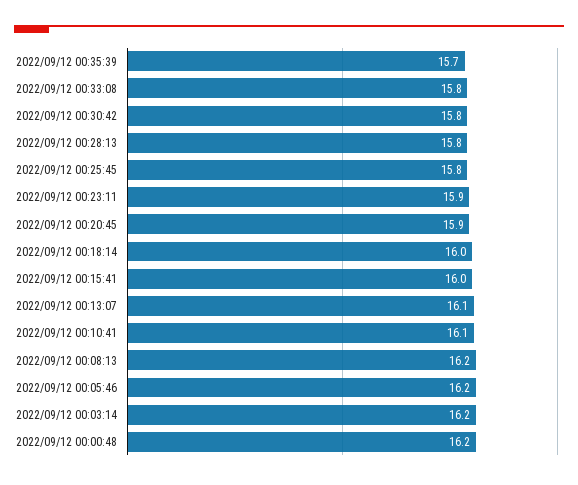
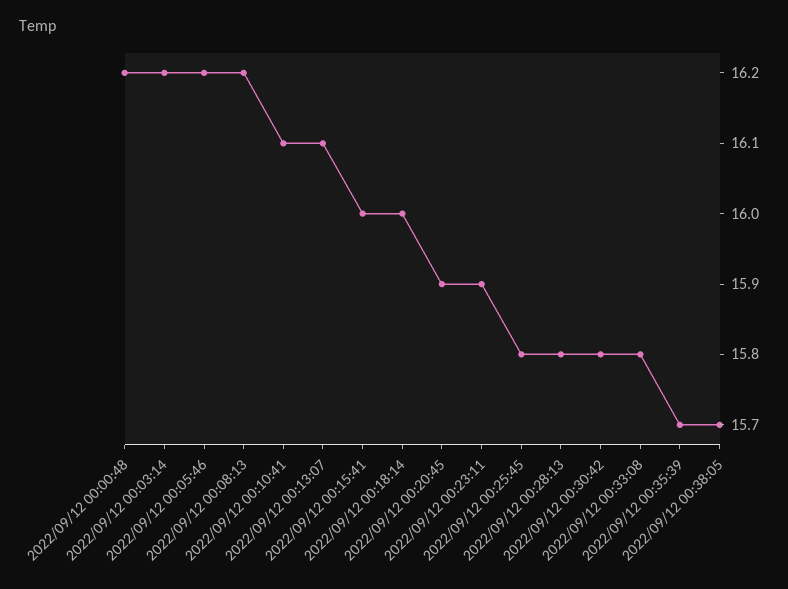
2022/09/12 00:38:05: none -> 15.7

